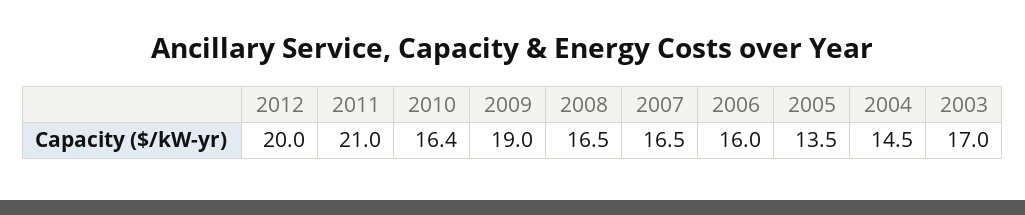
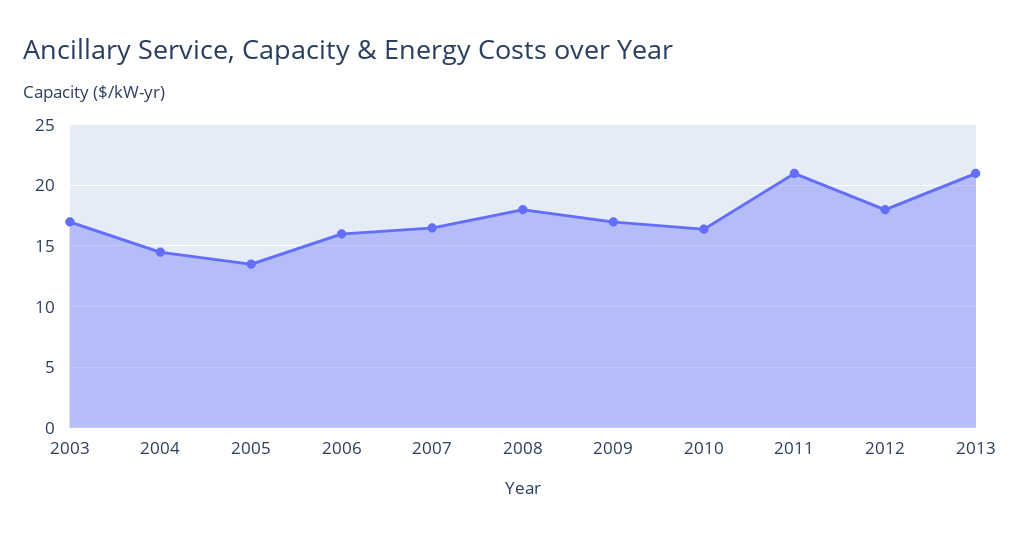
2012: 20 -> 18
2009: 19 -> 17
2008: 16.5 -> 18
2013: none -> 21

